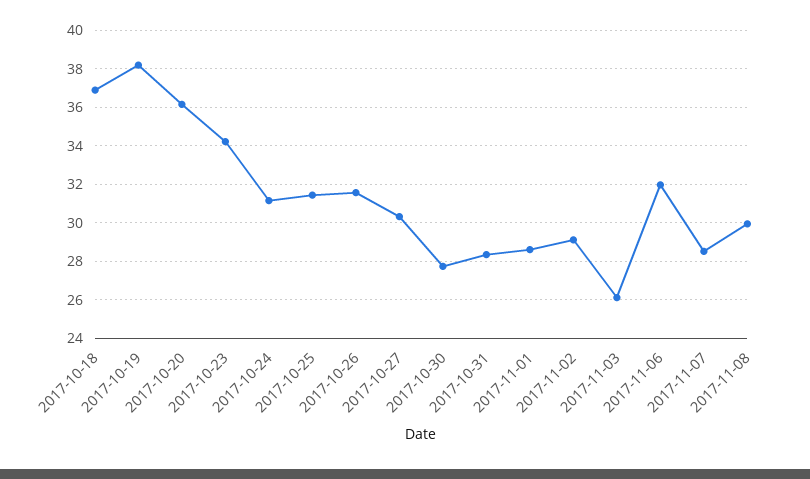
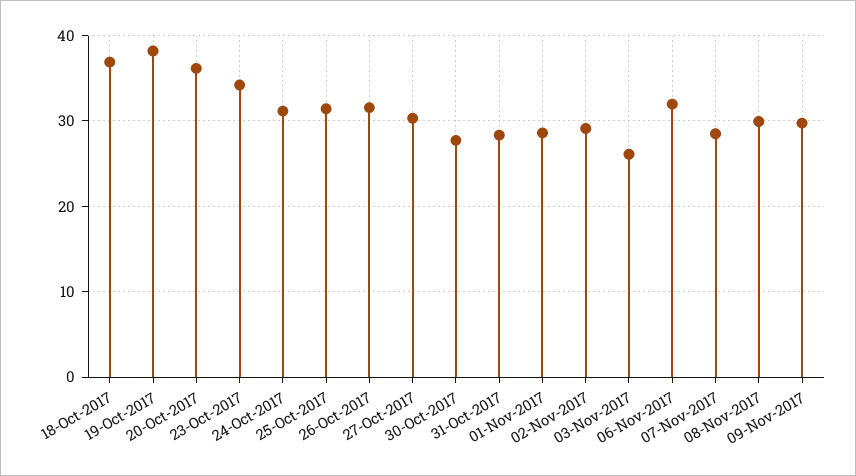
09-Nov-2017: none -> 30

